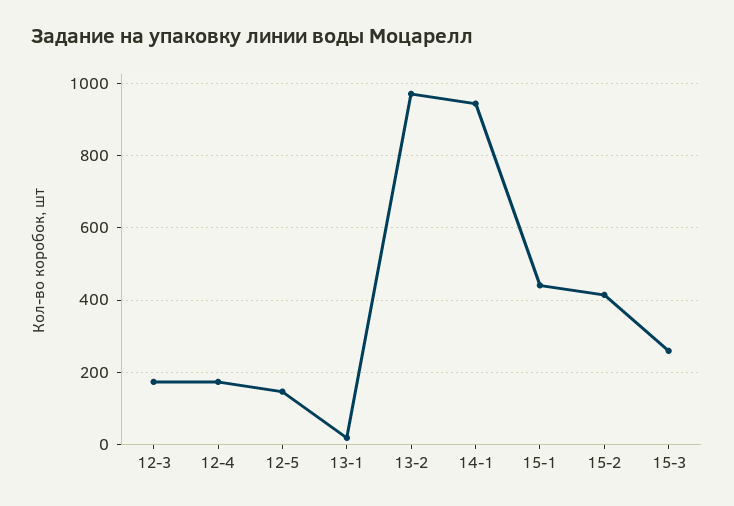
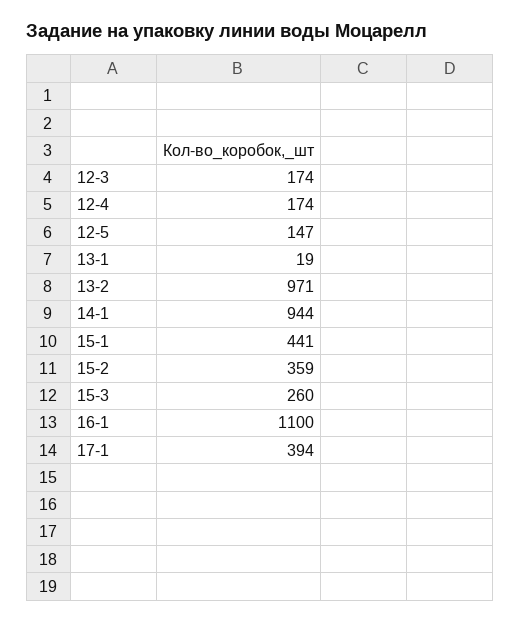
15-2: 420 -> 359
16-1: none -> 1100
17-1: none -> 394

